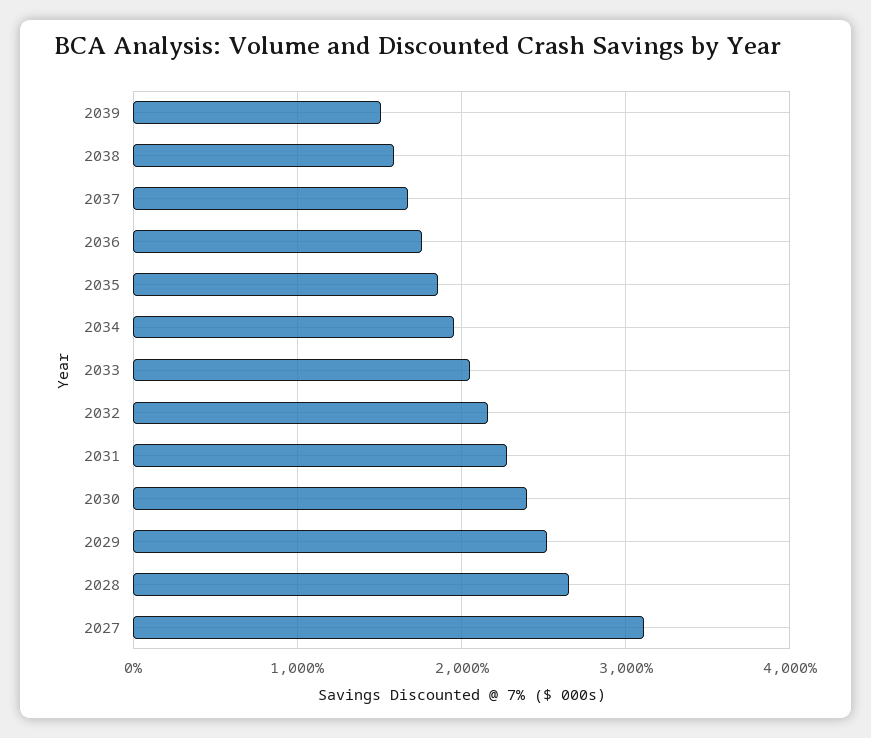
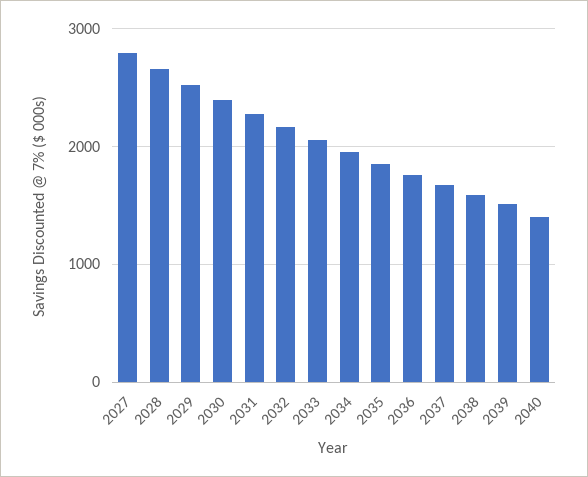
2027: 3100 -> 2800
2040: none -> 1400

